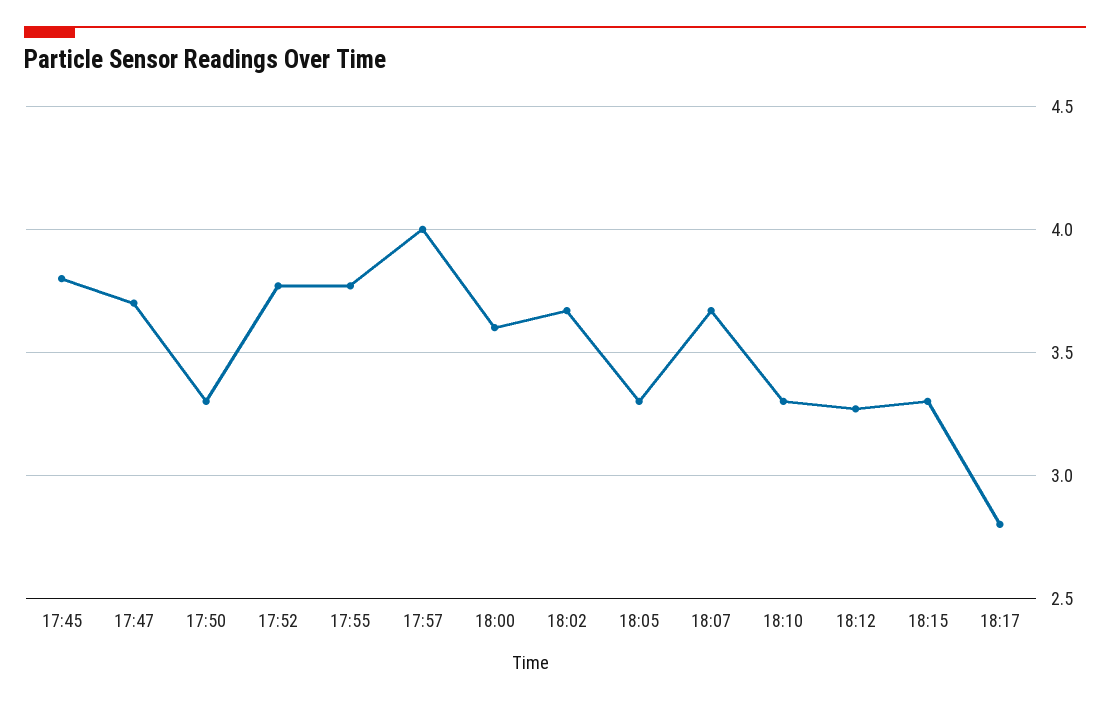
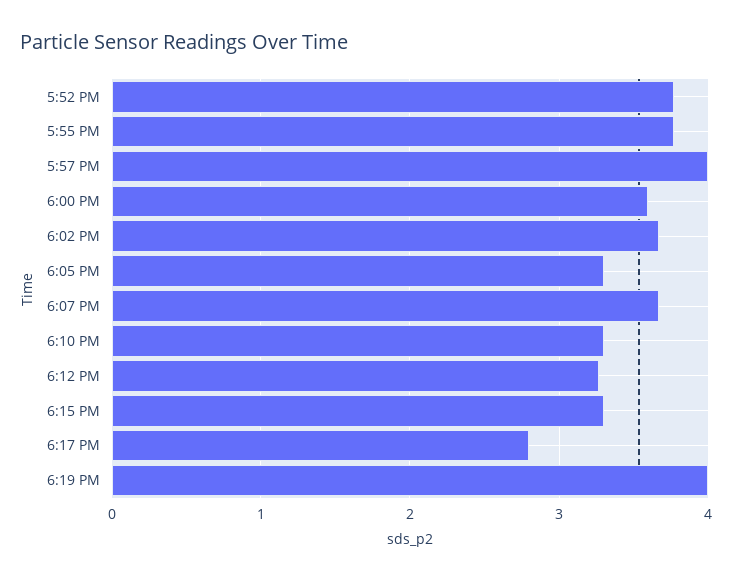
17:45: 3.8 -> none
17:47: 3.7 -> none
17:50: 3.3 -> none
6:19 PM: none -> 4

